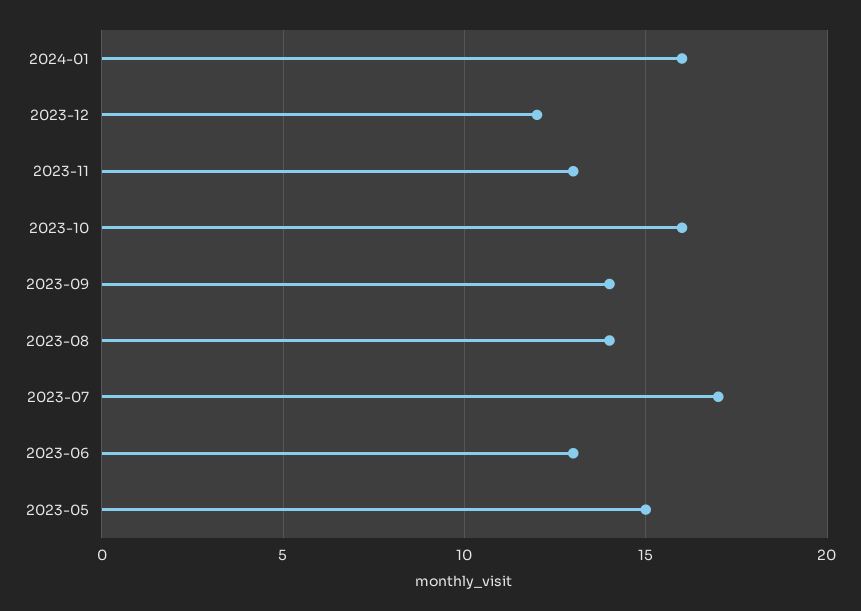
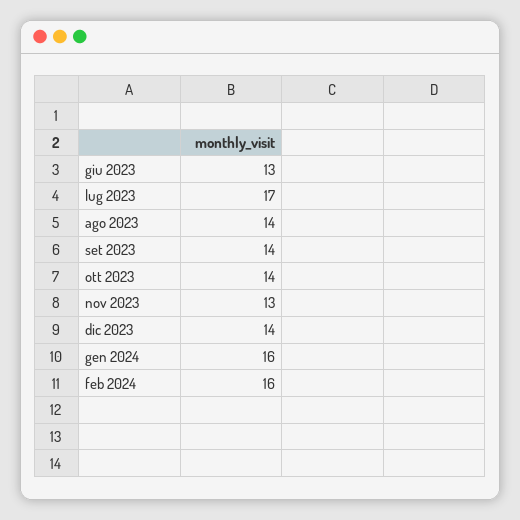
2023-12: 12 -> 14
2023-10: 16 -> 14
2023-05: 15 -> none
feb 2024: none -> 16

